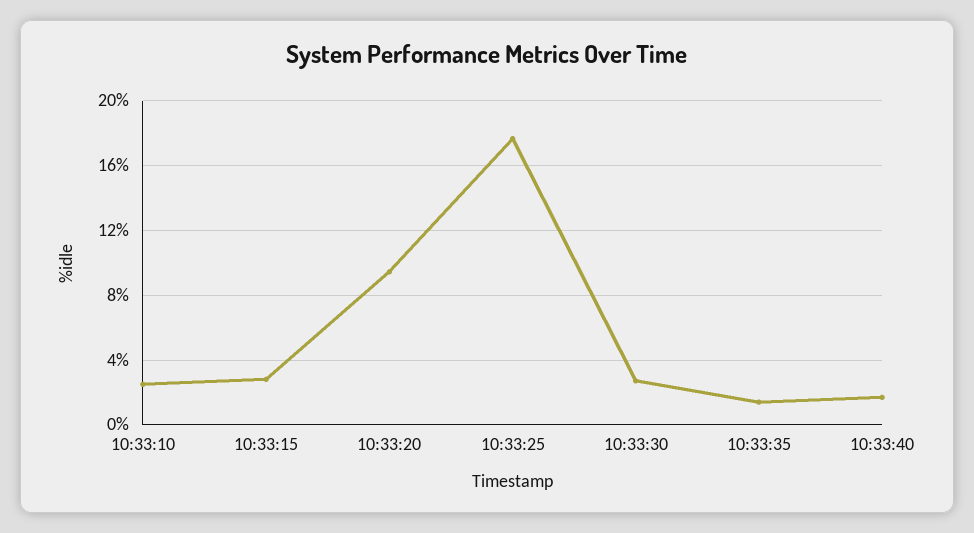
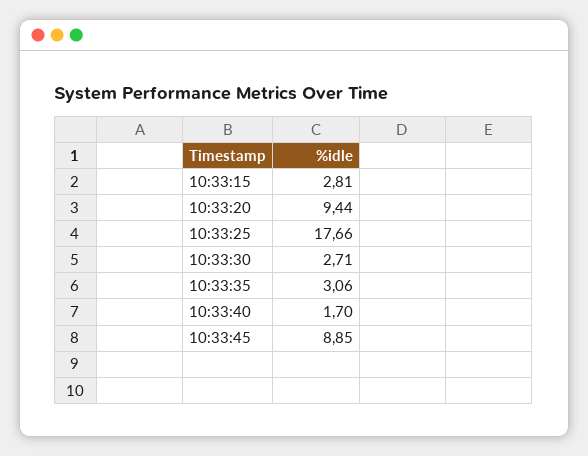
10:33:10: 2.5 -> none
10:33:35: 1.5 -> 3.06
10:33:45: none -> 8.85

